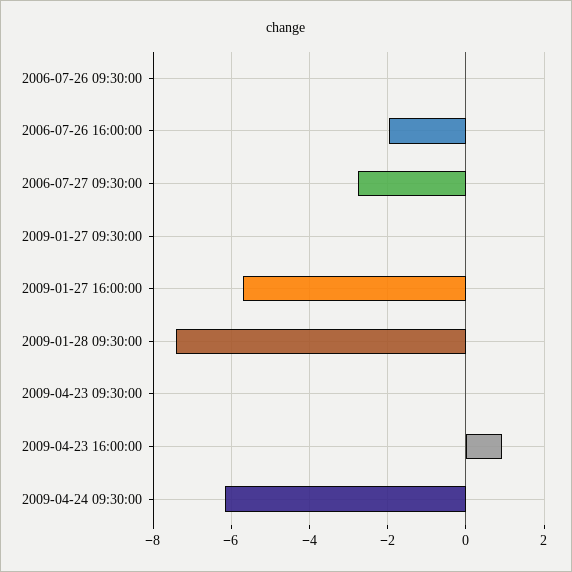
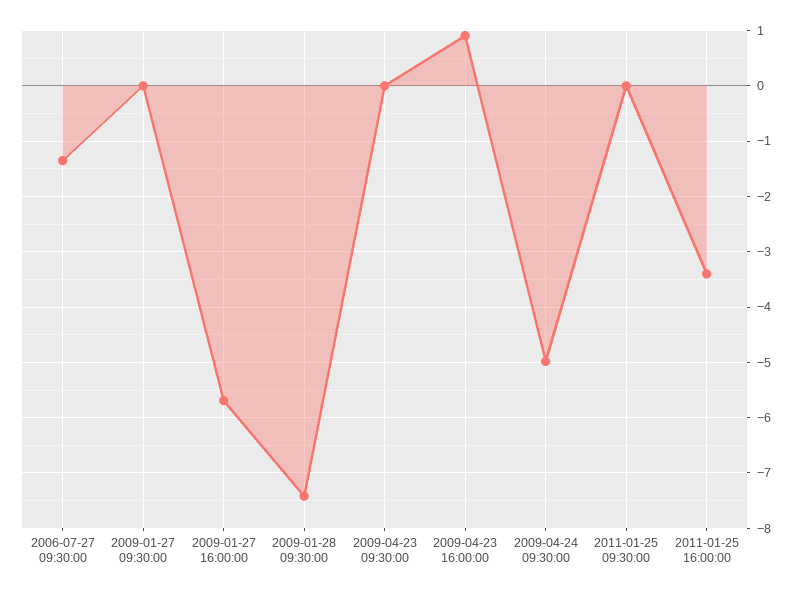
2006-07-26 09:30:00: 0 -> none
2006-07-26 16:00:00: -2 -> none
2006-07-27 09:30:00: -2.8 -> -1.4
2009-04-24 09:30:00: -6.2 -> -5
2011-01-25 09:30:00: none -> 0
2011-01-25 16:00:00: none -> -3.4

